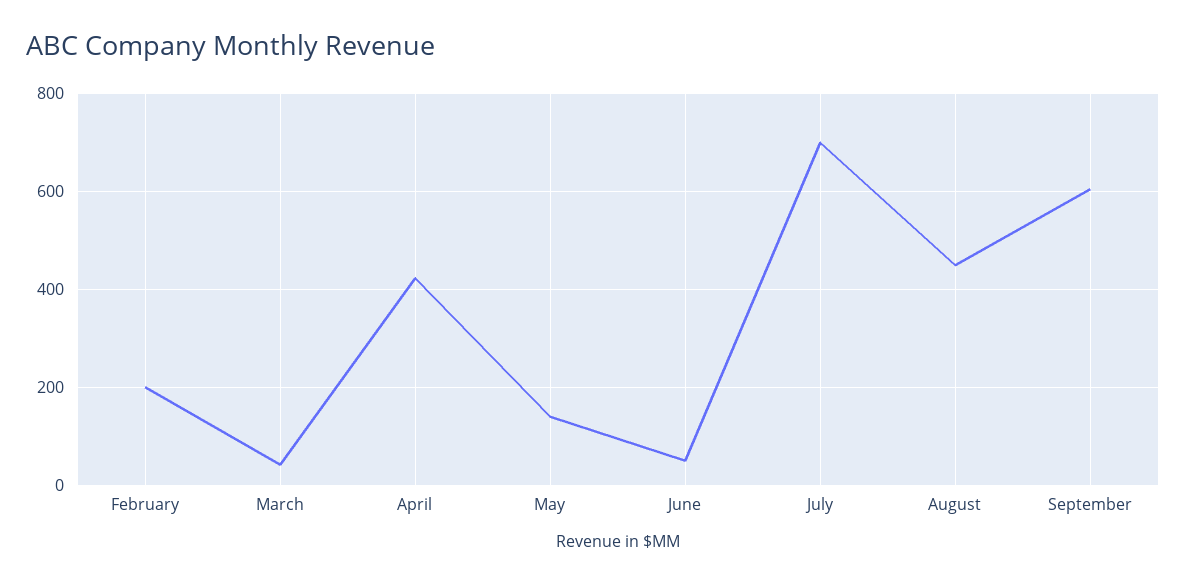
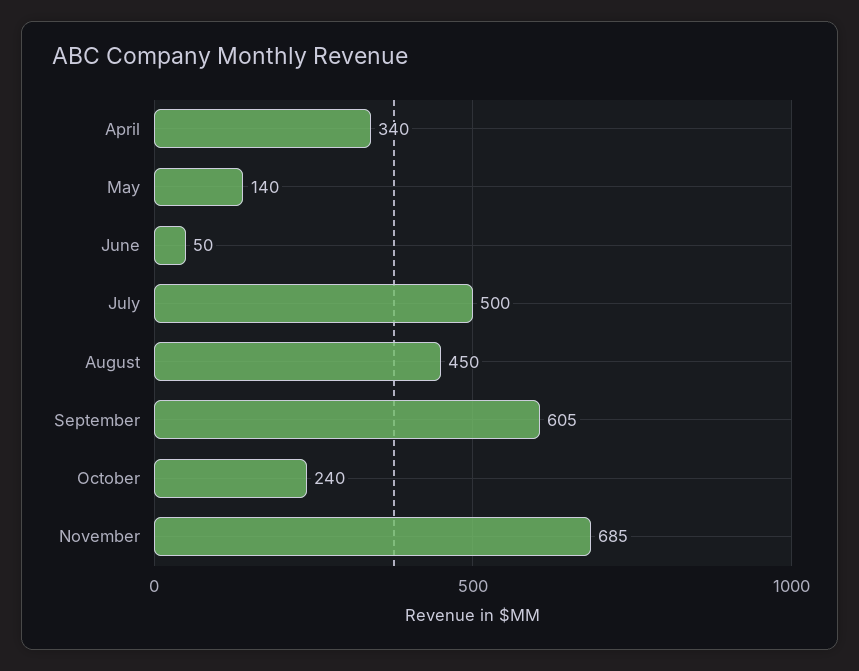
February: 200 -> none
March: 40 -> none
April: 420 -> 340
July: 700 -> 500
October: none -> 240
November: none -> 685

